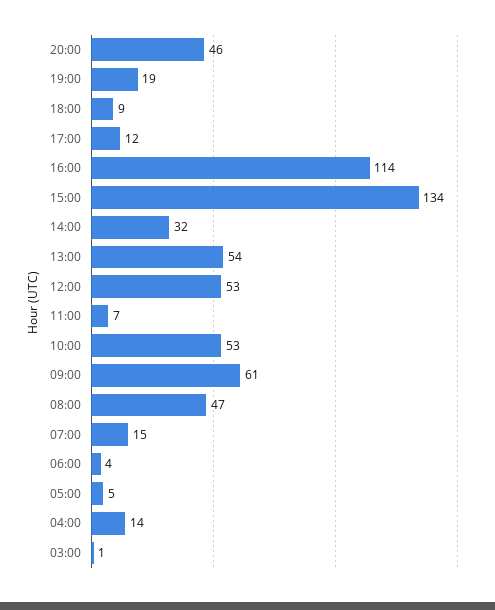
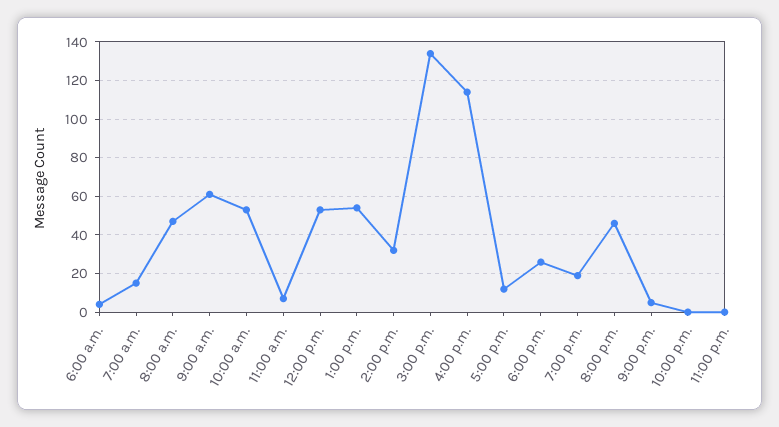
18:00: 9 -> 25
05:00: 5 -> none
04:00: 14 -> none
03:00: 1 -> none
9:00 p.m.: none -> 5
10:00 p.m.: none -> 0
11:00 p.m.: none -> 0

